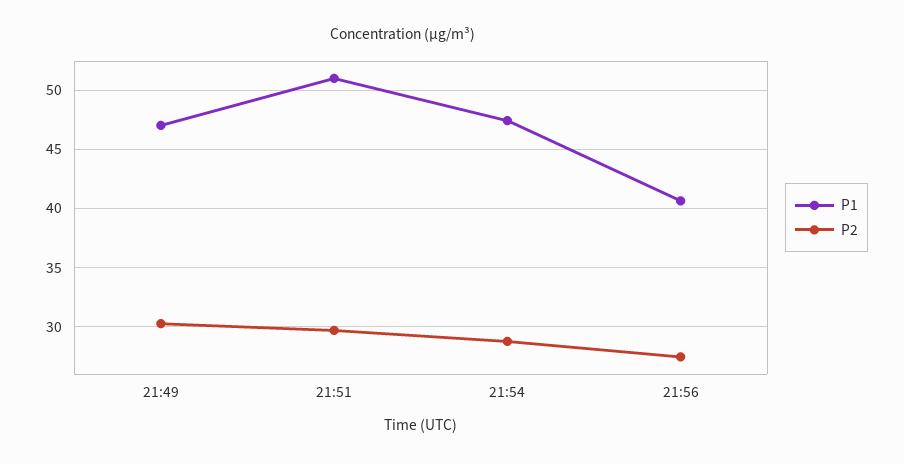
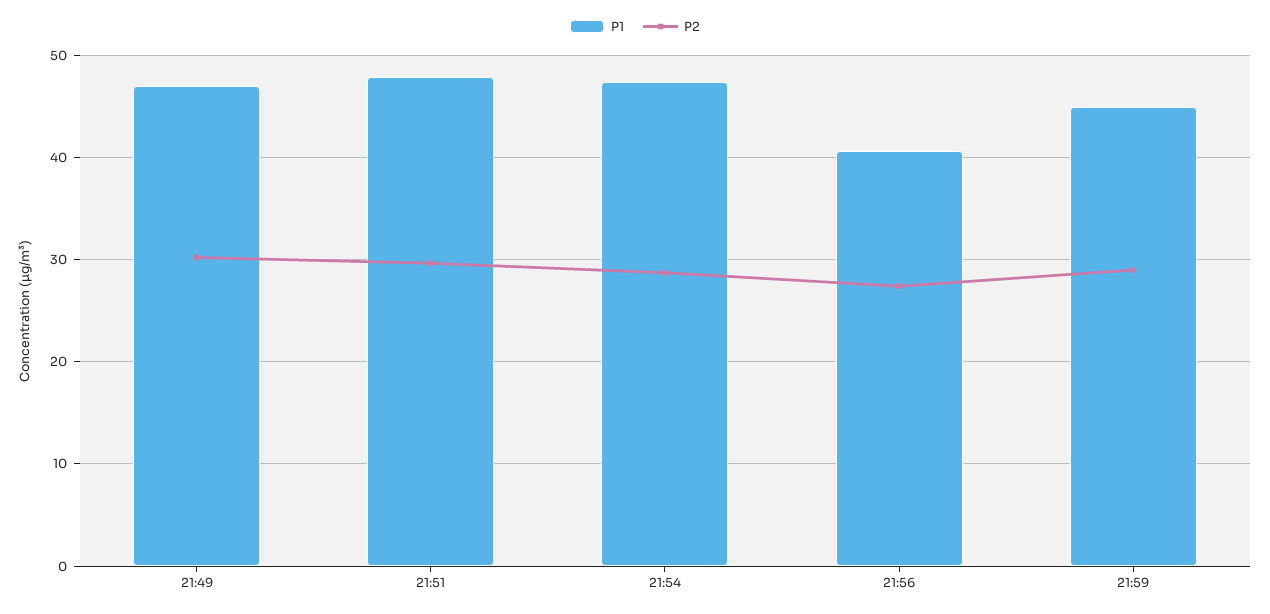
P1, 21:51: 51 -> 48
P1, 21:59: none -> 45
P2, 21:59: none -> 29

